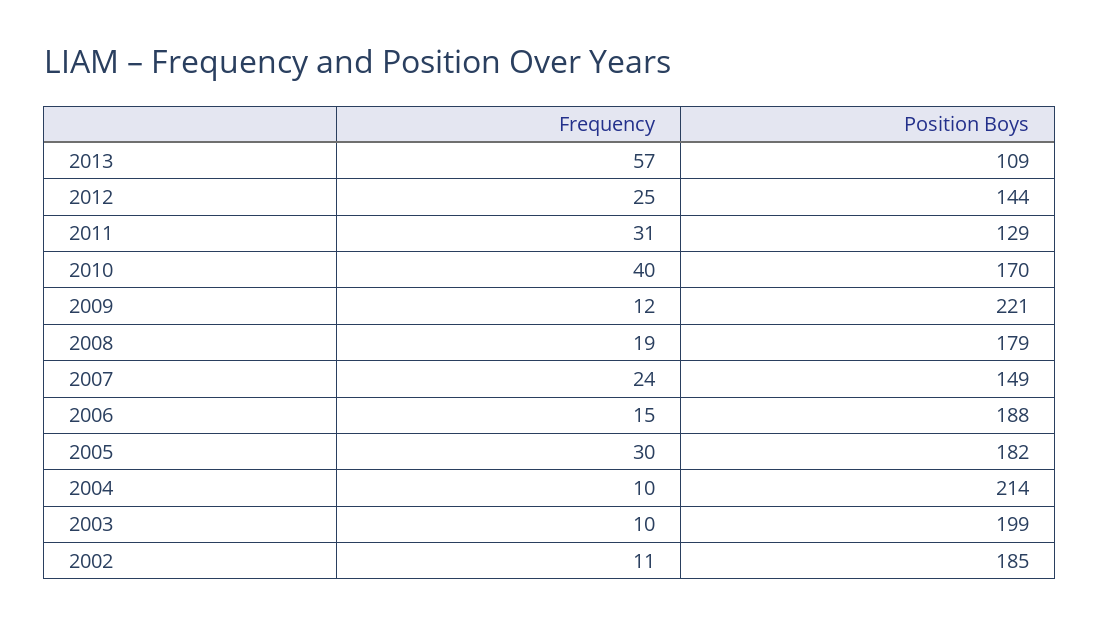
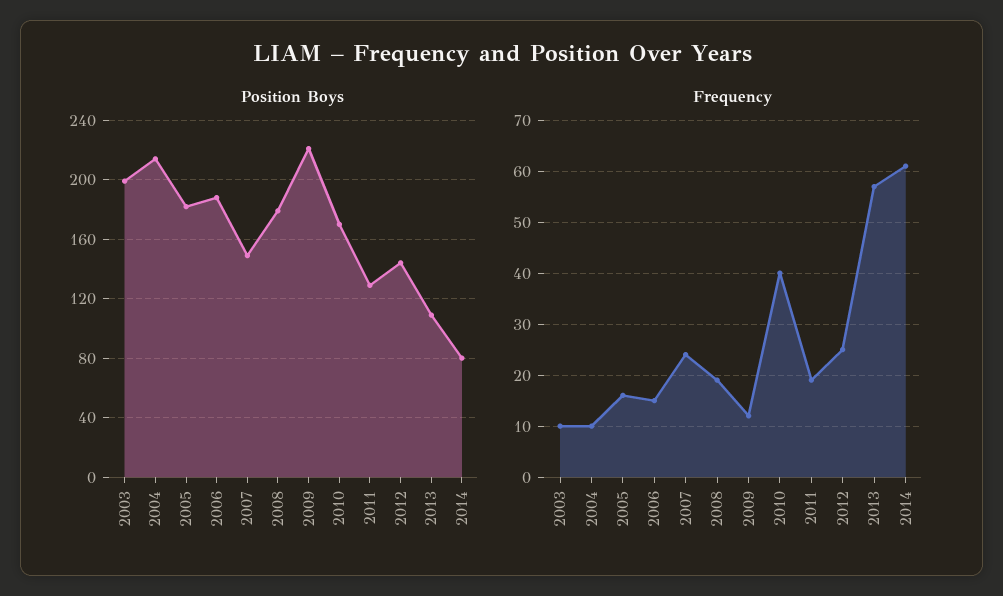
Frequency, 2011: 31 -> 20
Frequency, 2005: 30 -> 15
Frequency, 2002: 11 -> none
Position Boys, 2002: 185 -> none
Position Boys, 2014: none -> 80
Frequency, 2014: none -> 60

